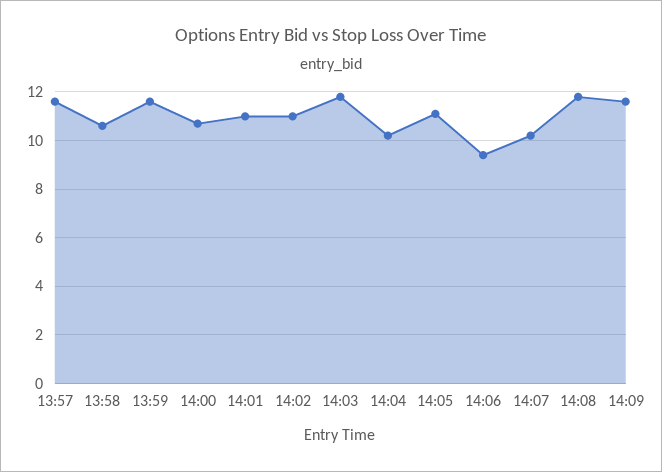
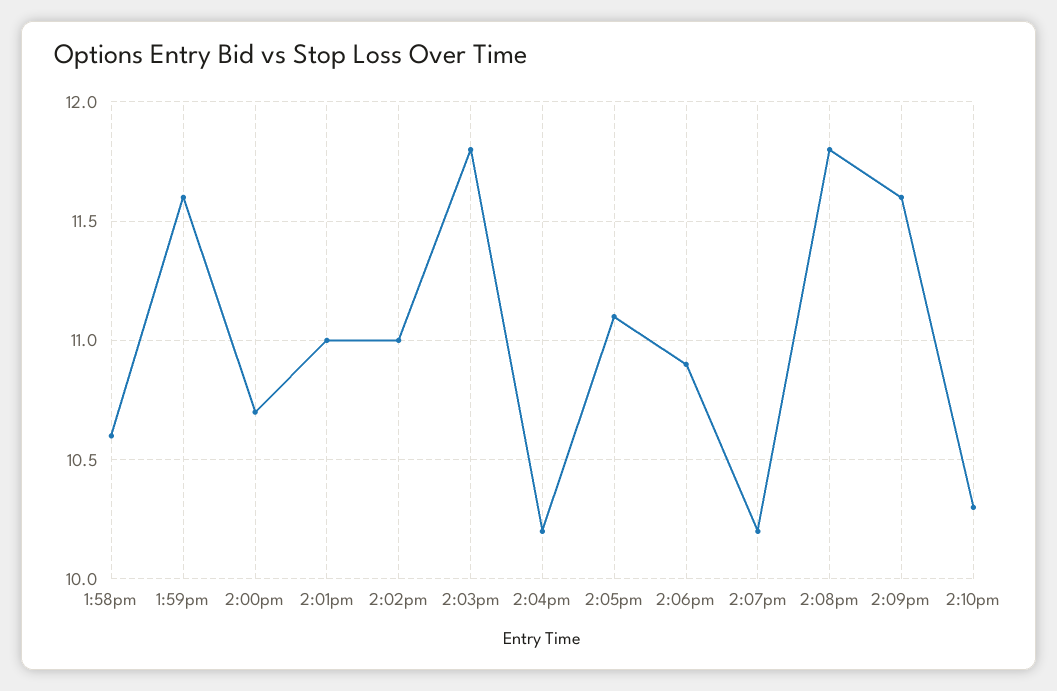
13:57: 11.5 -> none
14:06: 9.5 -> 10.9
2:10pm: none -> 10.3

